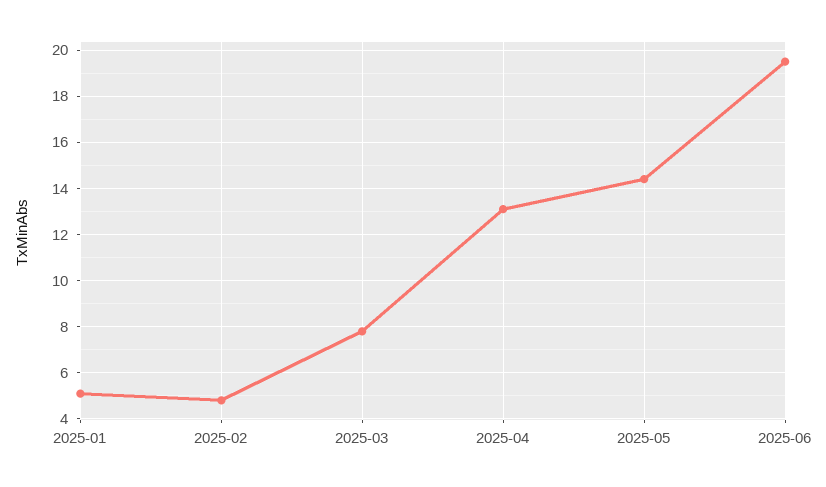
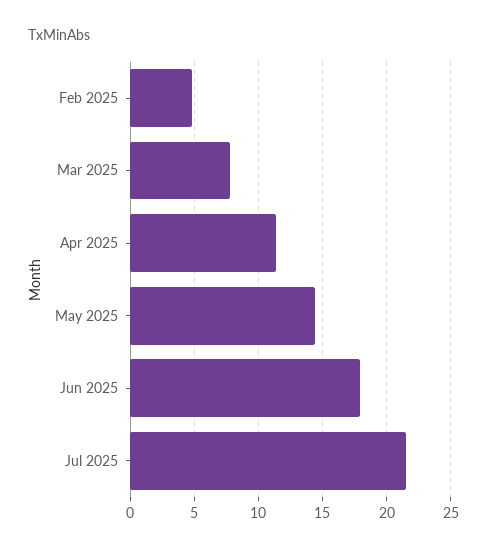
2025-01: 5 -> none
2025-04: 13 -> 11.5
2025-06: 19.5 -> 18
Jul 2025: none -> 21.5

